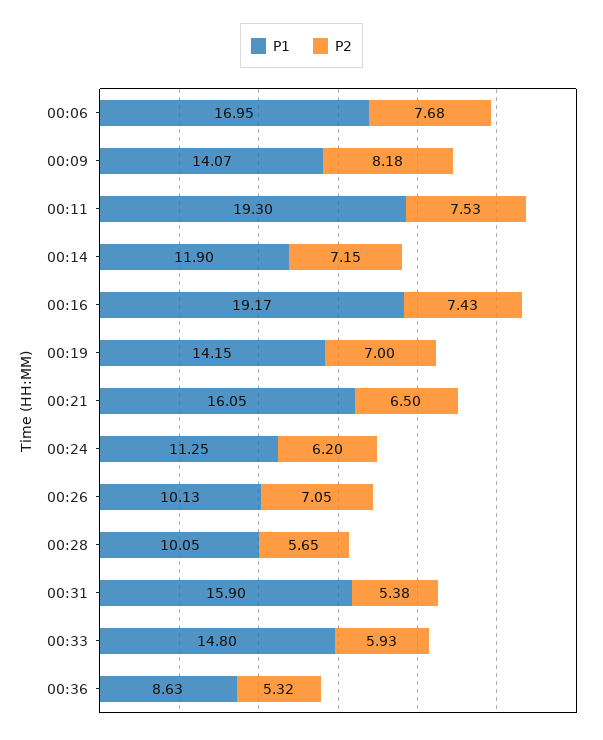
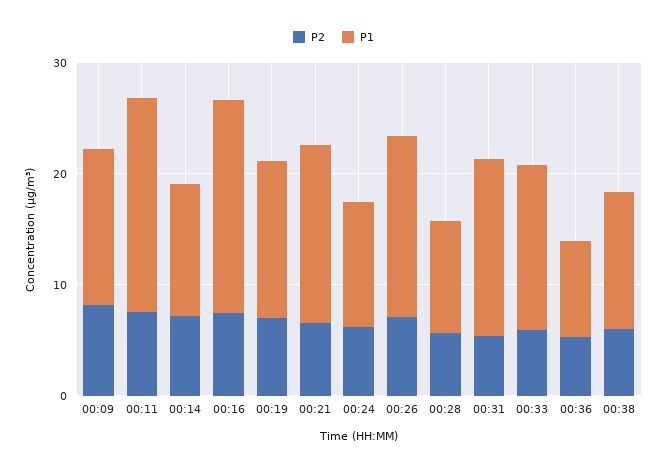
P1, 00:06: 16.95 -> none
P2, 00:06: 7.68 -> none
P1, 00:26: 10.13 -> 16
P2, 00:38: none -> 6
P1, 00:38: none -> 12

